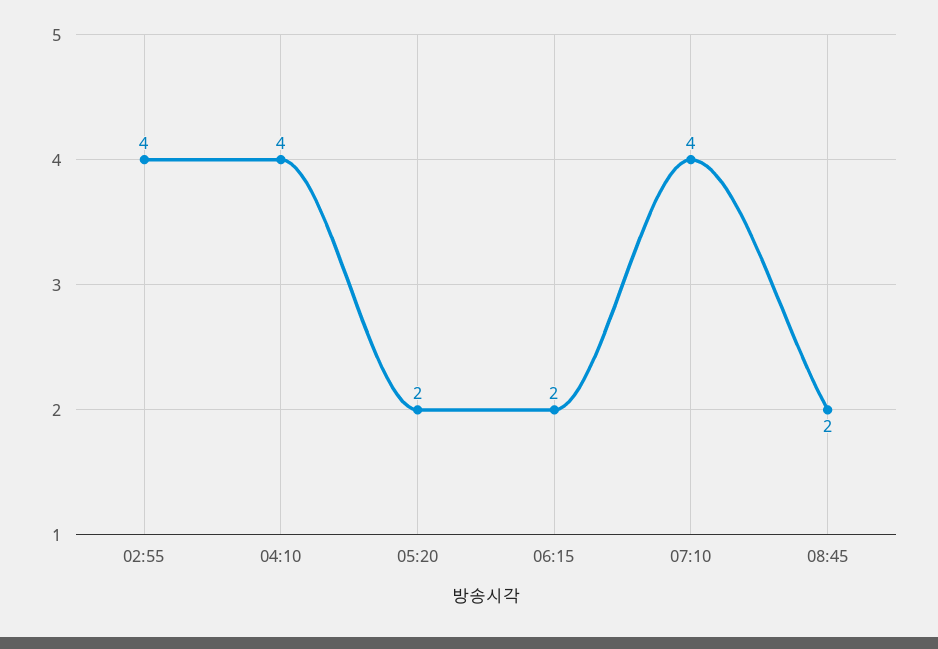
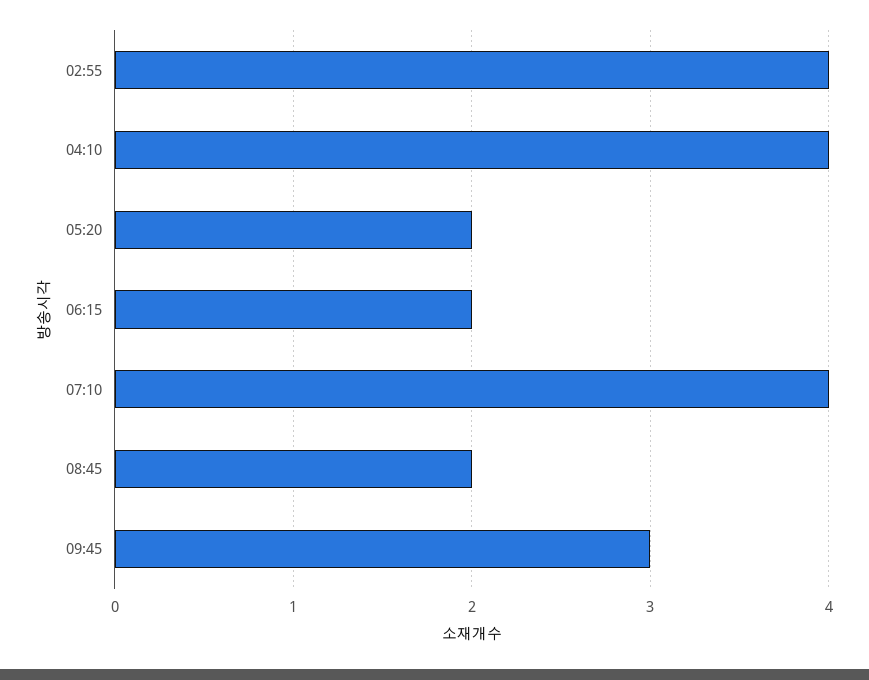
09:45: none -> 3

